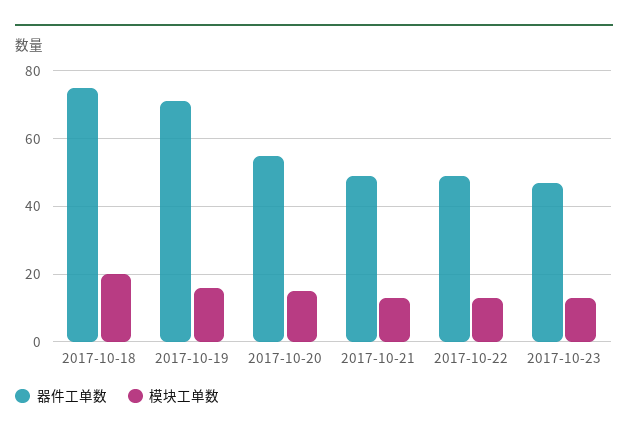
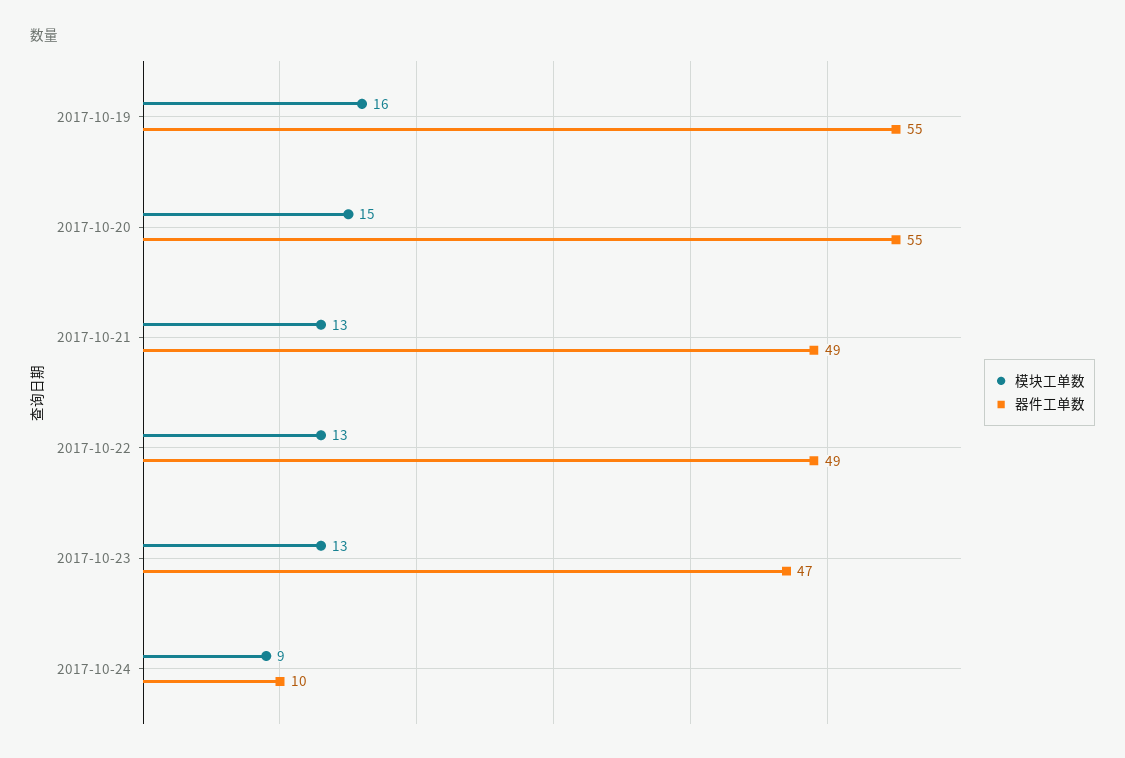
器件工单数, 2017-10-18: 75 -> none
模块工单数, 2017-10-18: 20 -> none
器件工单数, 2017-10-19: 70 -> 55
模块工单数, 2017-10-24: none -> 9
器件工单数, 2017-10-24: none -> 10

